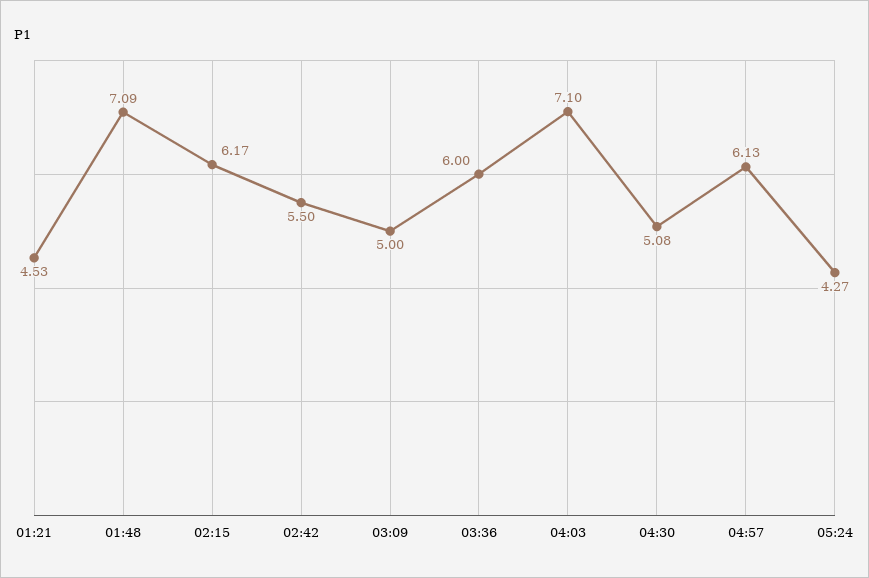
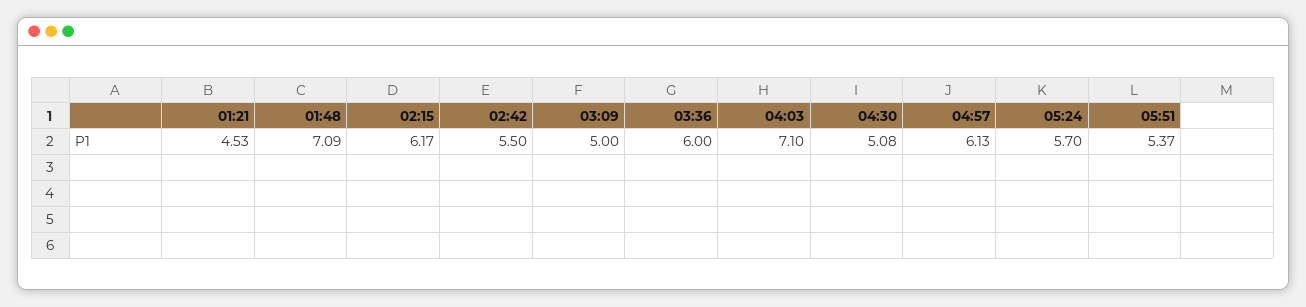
05:24: 4.27 -> 5.7
05:51: none -> 5.37

